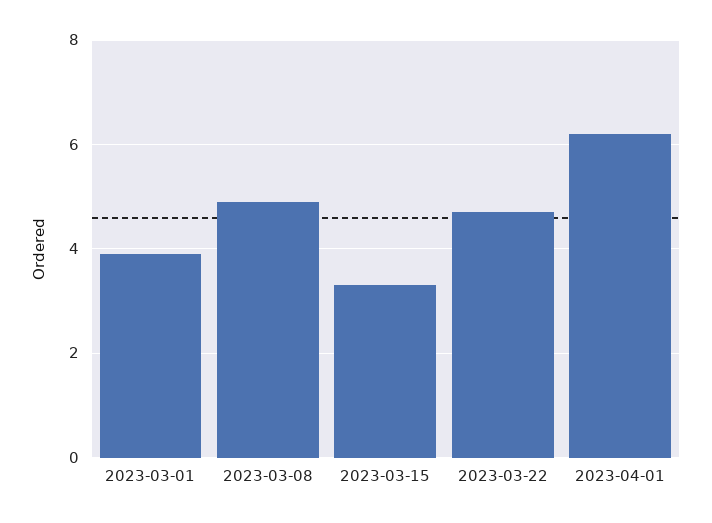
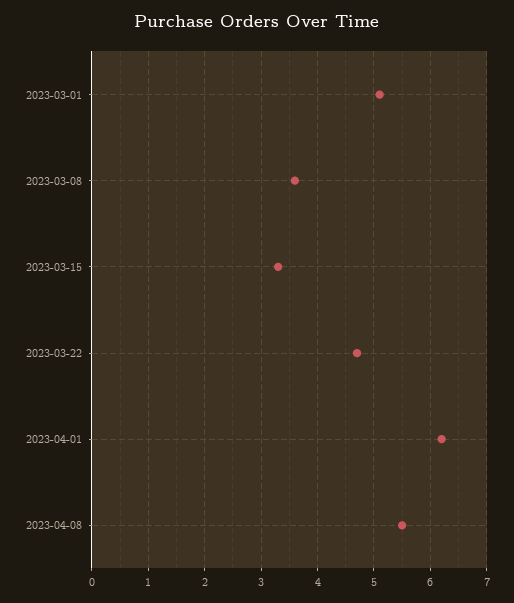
2023-03-01: 4 -> 5
2023-03-08: 5 -> 3.5
2023-04-08: none -> 5.5

